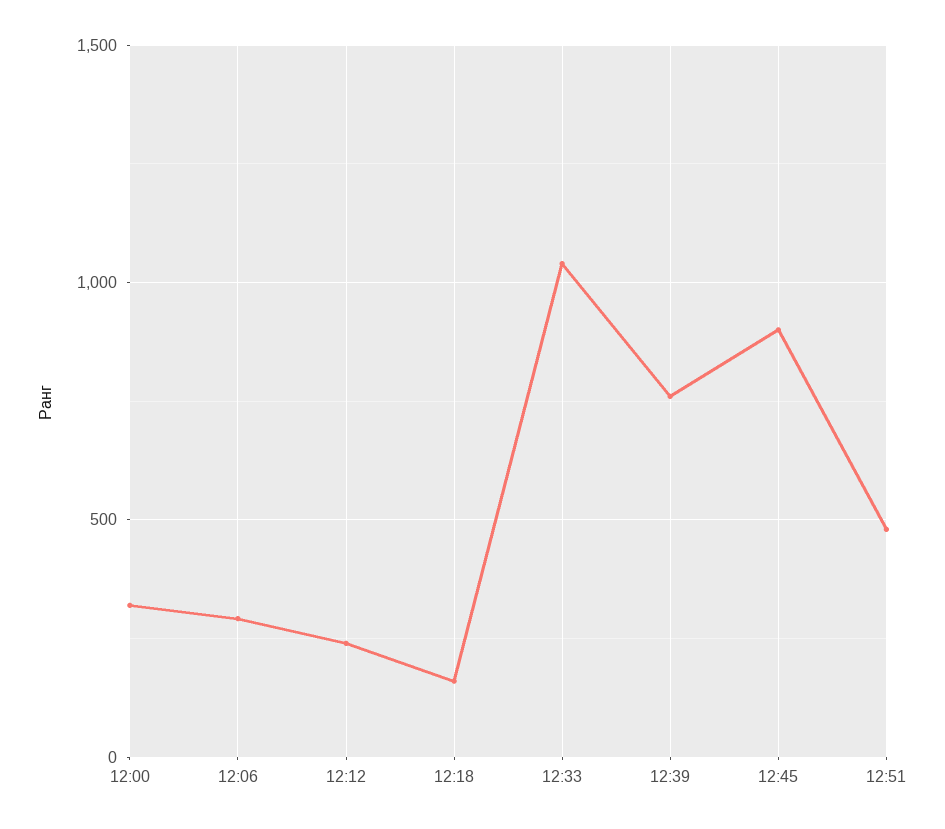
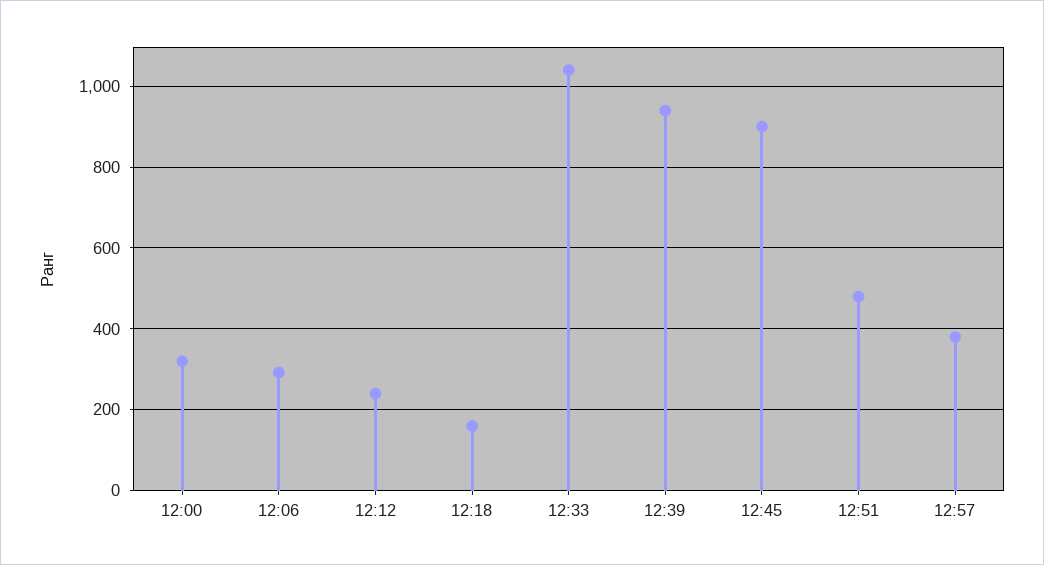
12:39: 750 -> 940
12:57: none -> 380

